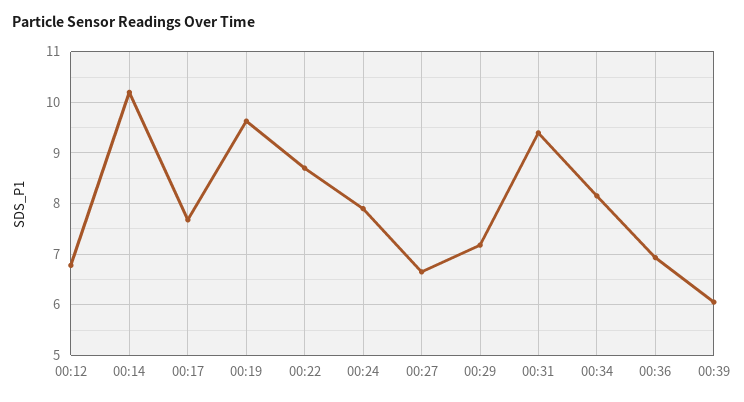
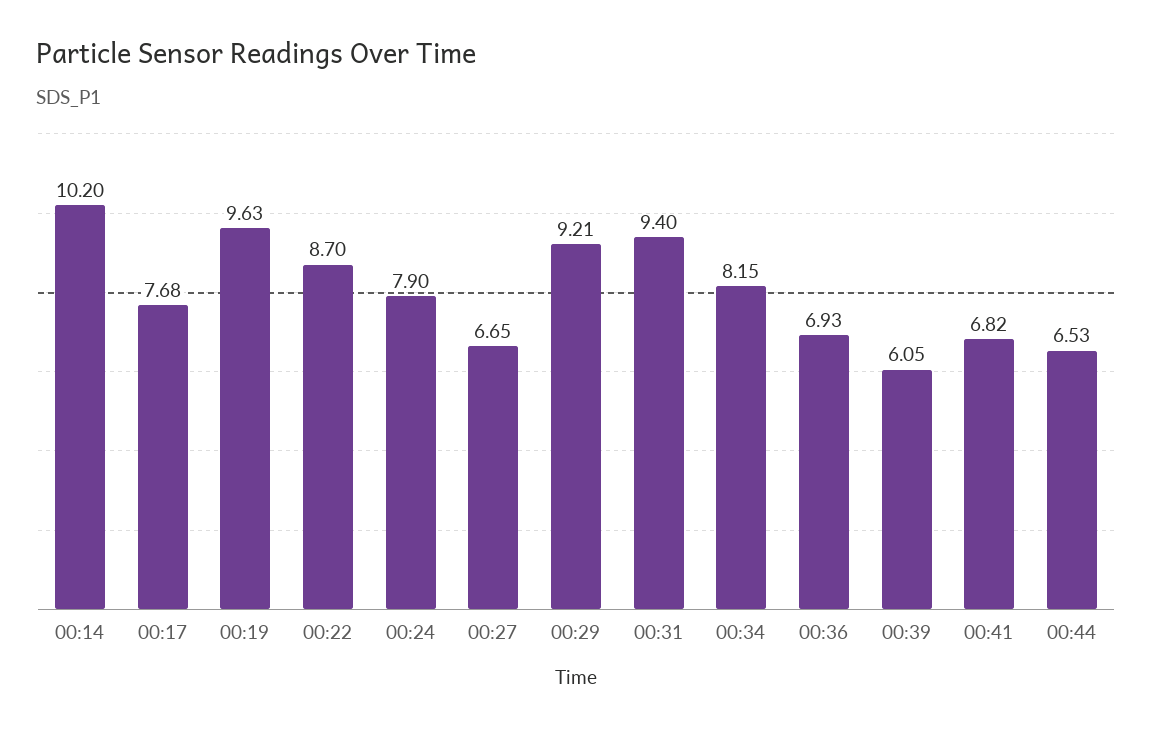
00:12: 6.8 -> none
00:29: 7.2 -> 9.21
00:41: none -> 6.82
00:44: none -> 6.53

